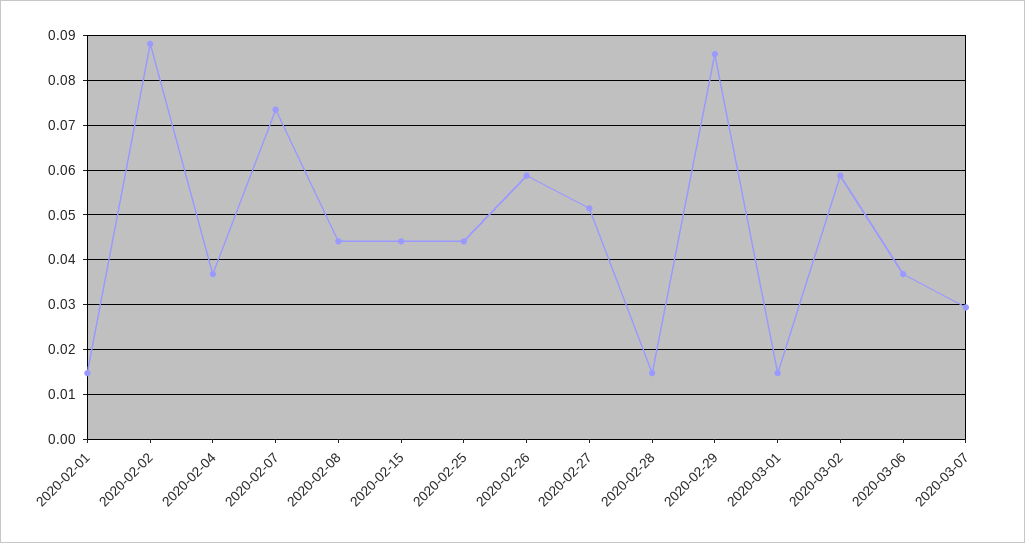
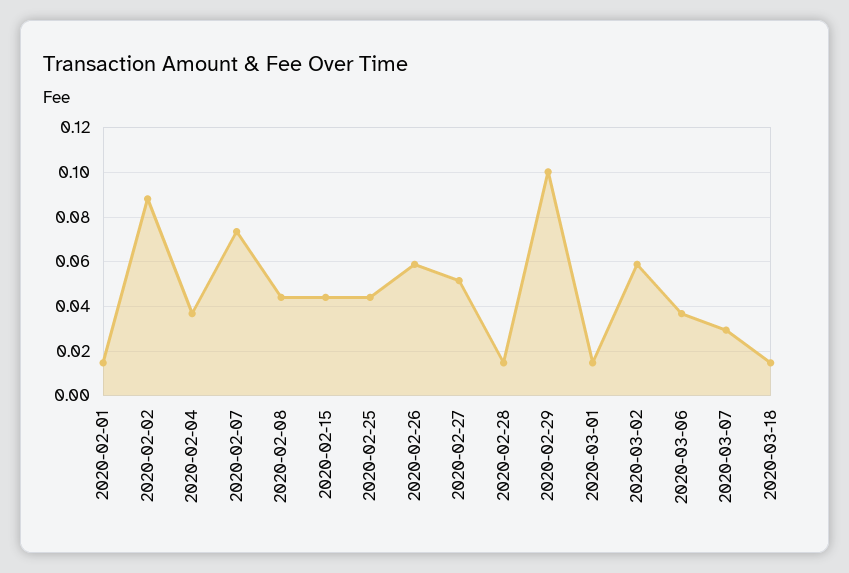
2020-02-29: 0.086 -> 0.1
2020-03-18: none -> 0.015

